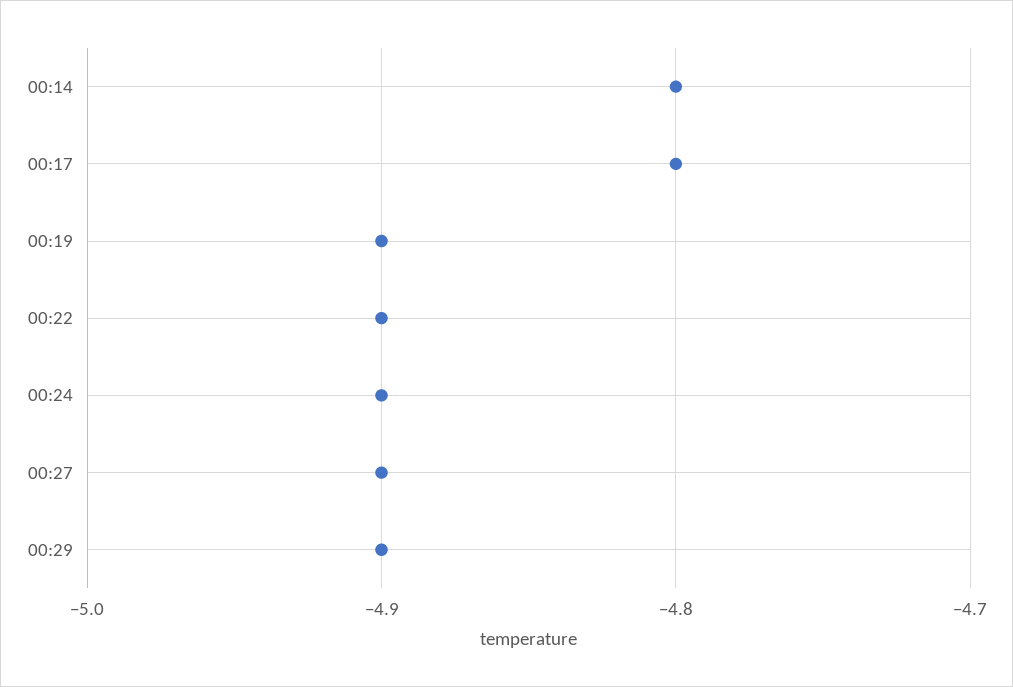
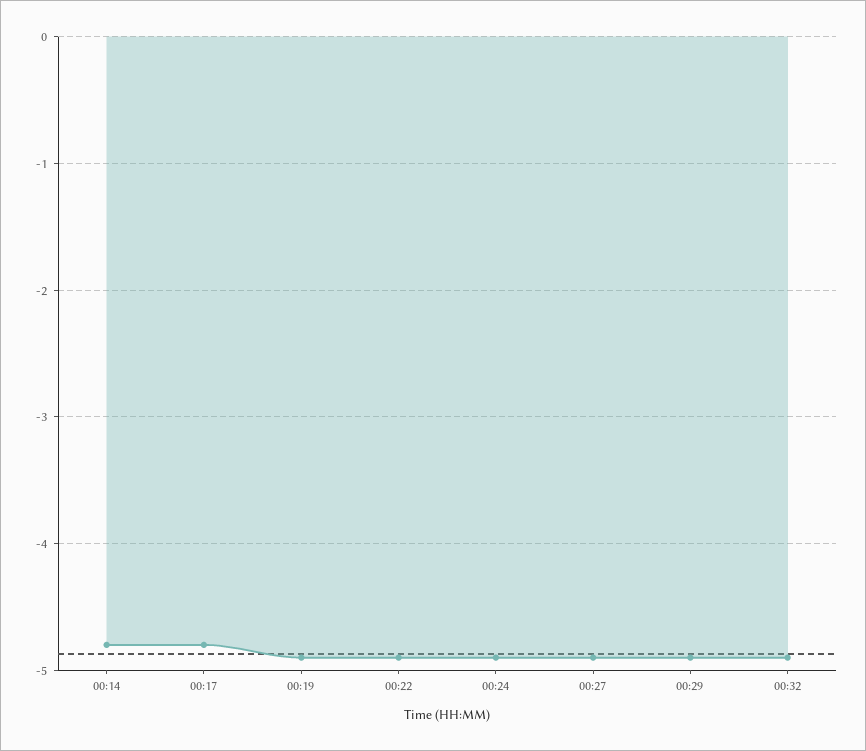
00:32: none -> -4.9

